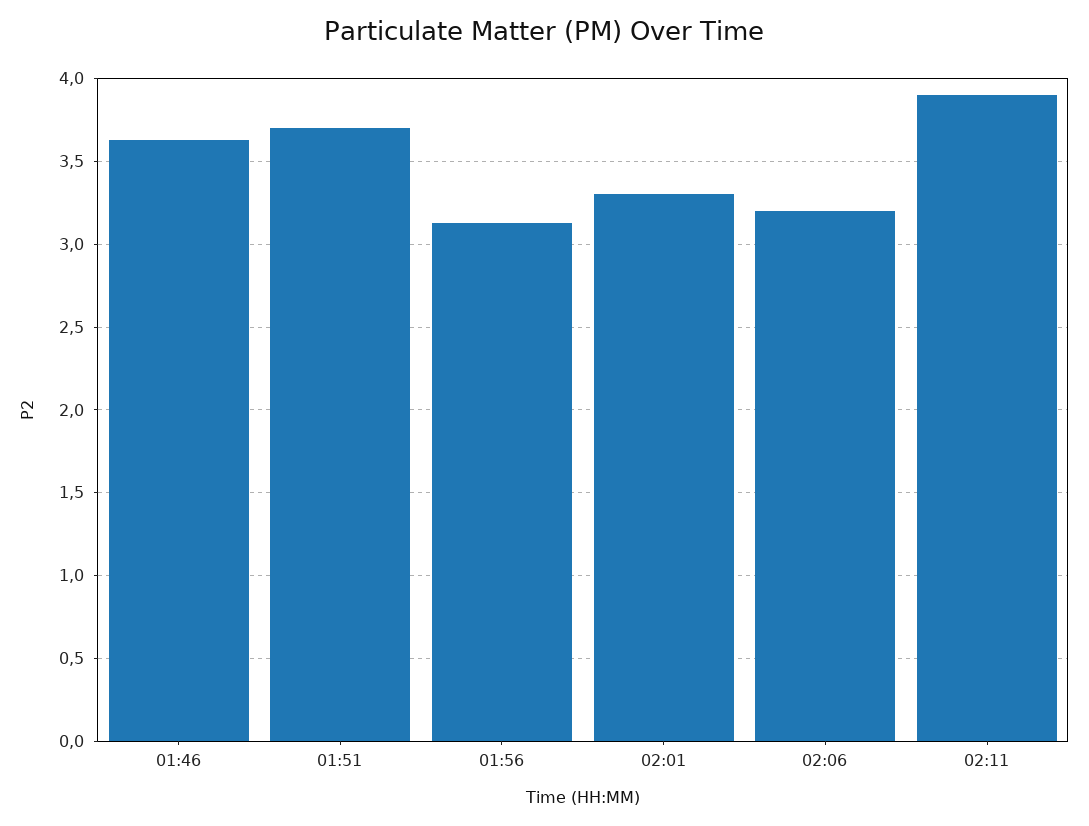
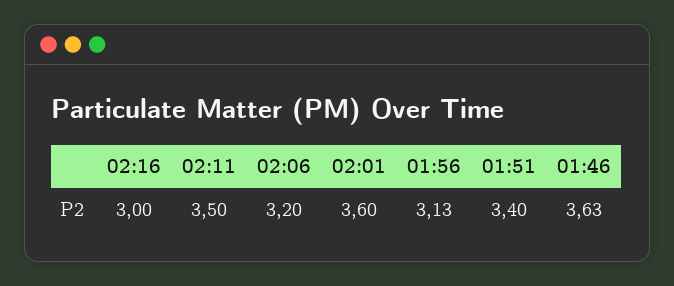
01:51: 3.7 -> 3.4
02:01: 3.3 -> 3.6
02:11: 3.9 -> 3.5
02:16: none -> 3

